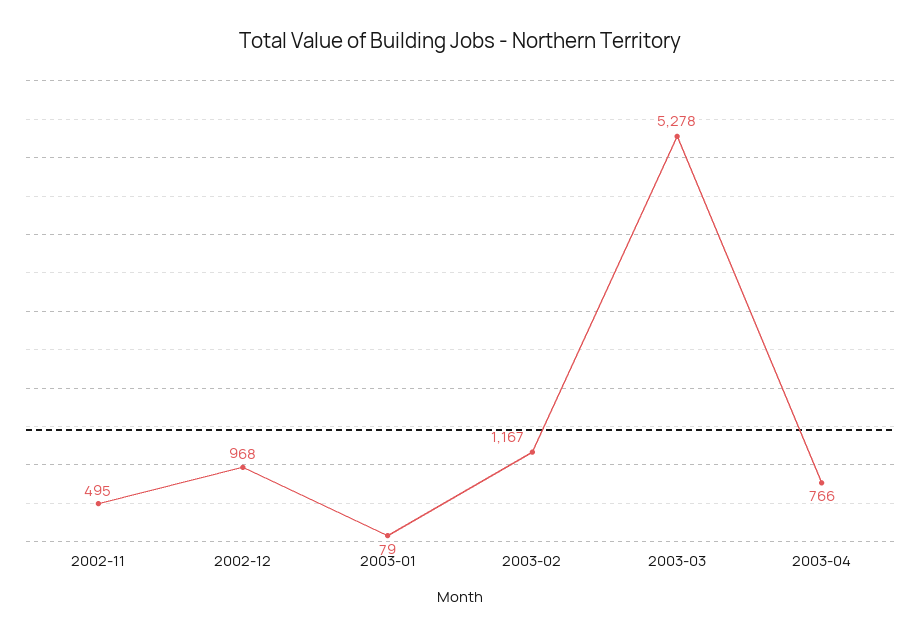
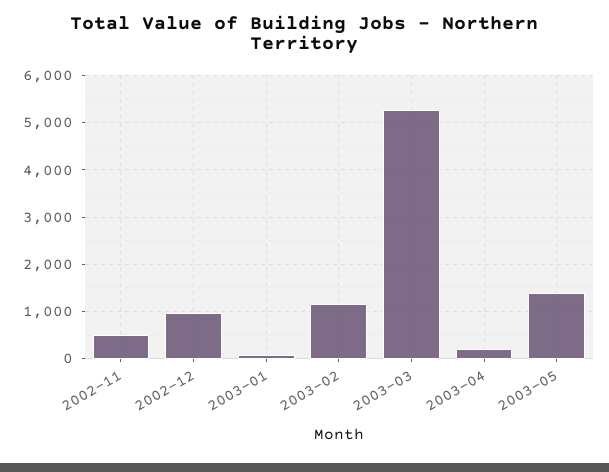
2003-04: 766 -> 200
2003-05: none -> 1400

